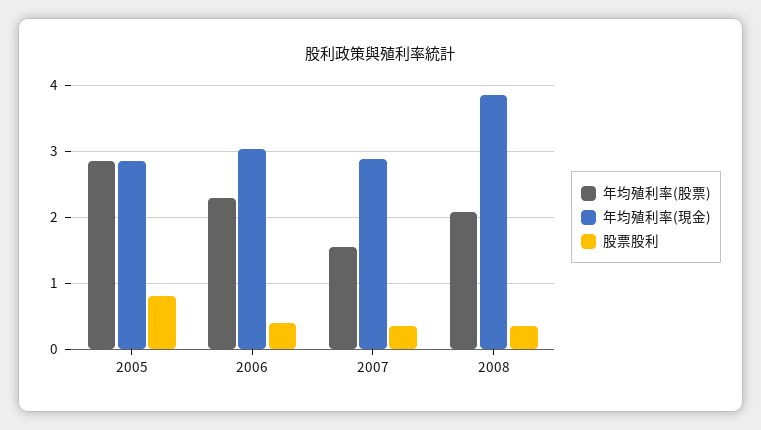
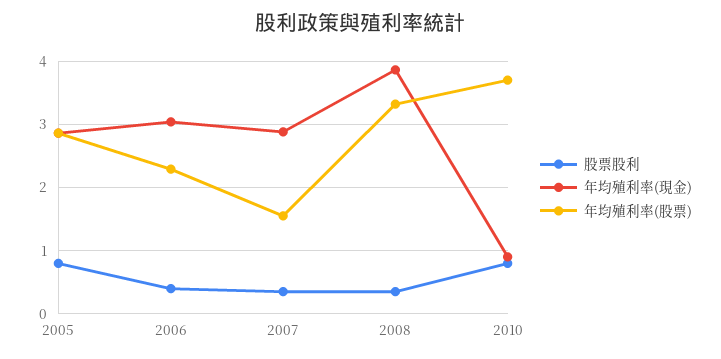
年均殖利率(股票), 2008: 2.1 -> 3.3
股票股利, 2010: none -> 0.8
年均殖利率(現金), 2010: none -> 0.9
年均殖利率(股票), 2010: none -> 3.7

